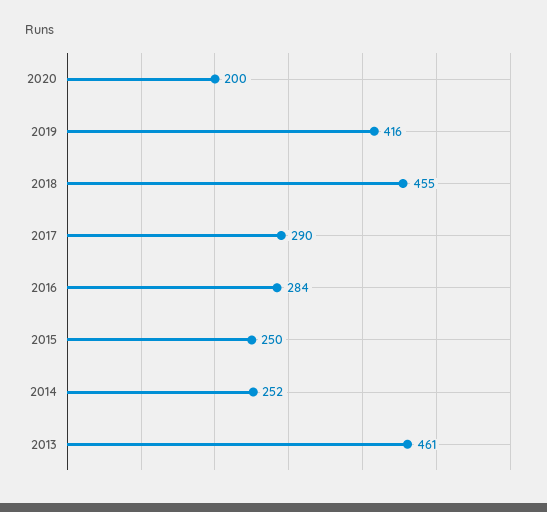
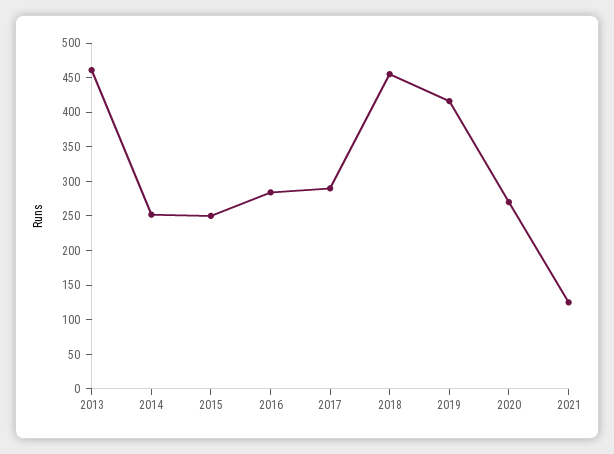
2020: 200 -> 275
2021: none -> 125

